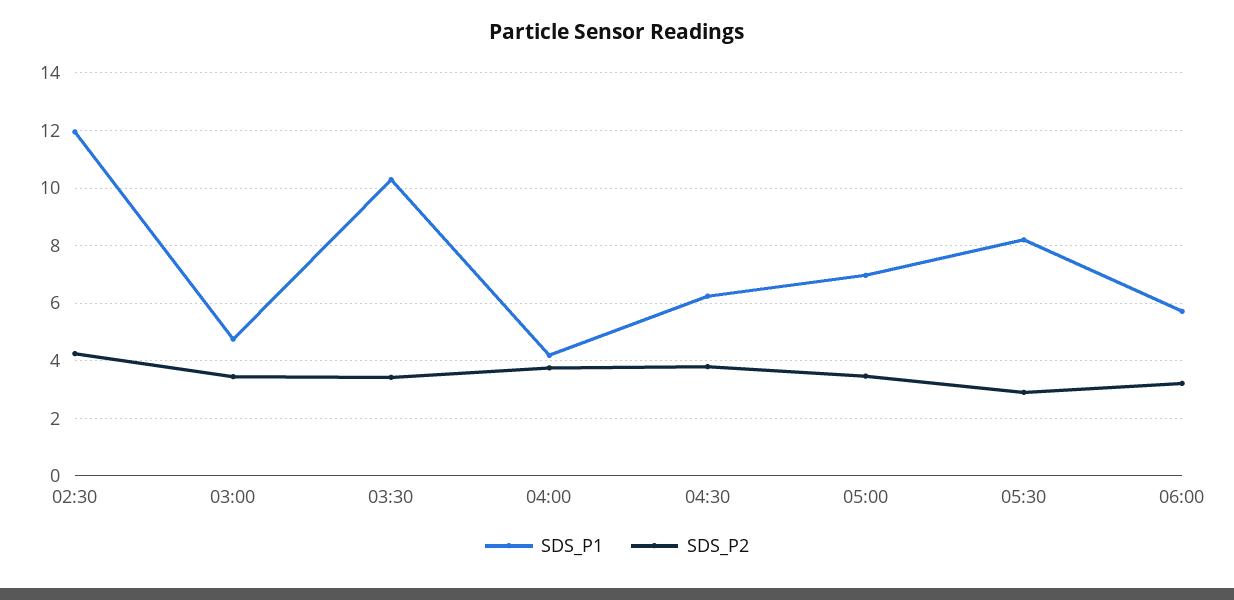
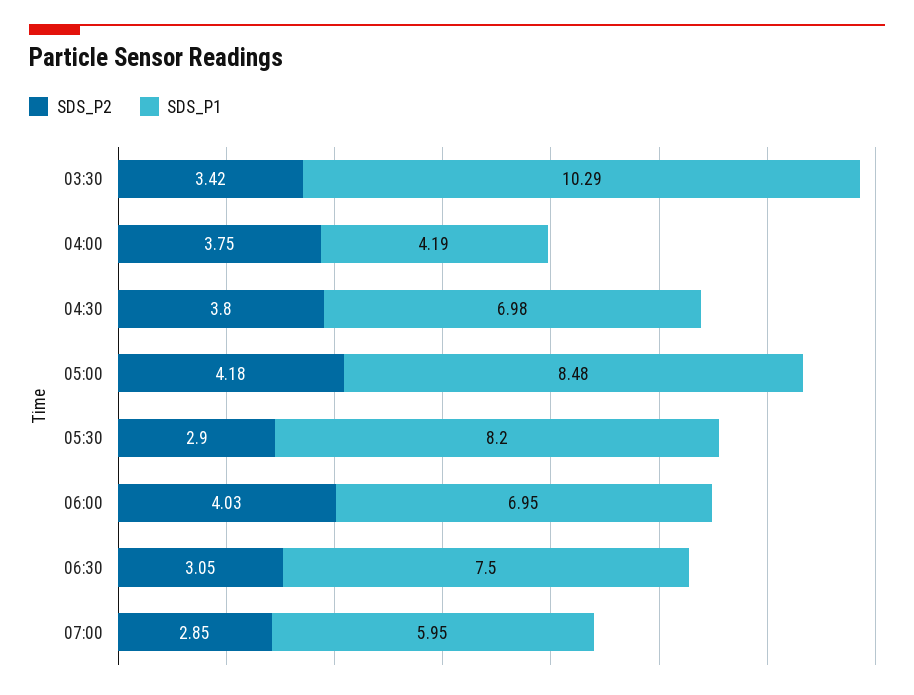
SDS_P1, 02:30: 12 -> none
SDS_P2, 02:30: 4.25 -> none
SDS_P1, 03:00: 4.75 -> none
SDS_P2, 03:00: 3.5 -> none
SDS_P1, 04:30: 6.25 -> 6.98
SDS_P1, 05:00: 7 -> 8.48
SDS_P2, 05:00: 3.5 -> 4.18
SDS_P1, 06:00: 5.75 -> 6.95
SDS_P2, 06:00: 3.25 -> 4.03
SDS_P2, 06:30: none -> 3.05
SDS_P1, 06:30: none -> 7.5
SDS_P2, 07:00: none -> 2.85
SDS_P1, 07:00: none -> 5.95

